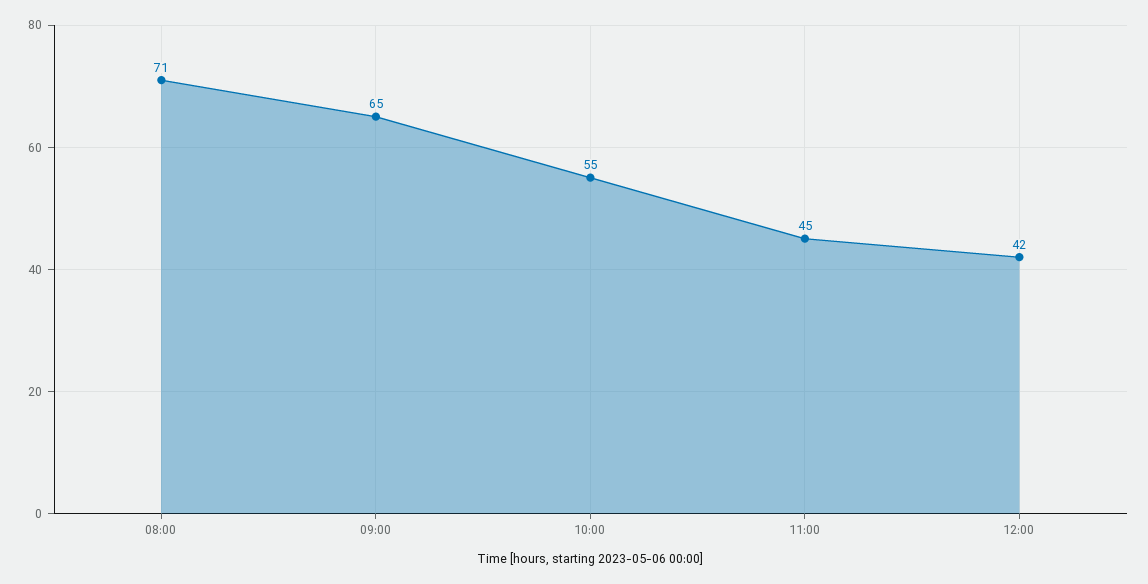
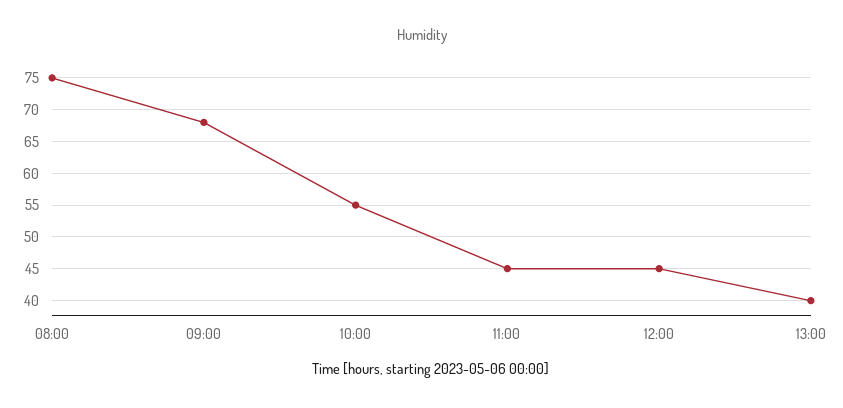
08:00: 71 -> 75
09:00: 65 -> 68
12:00: 42 -> 45
13:00: none -> 40

